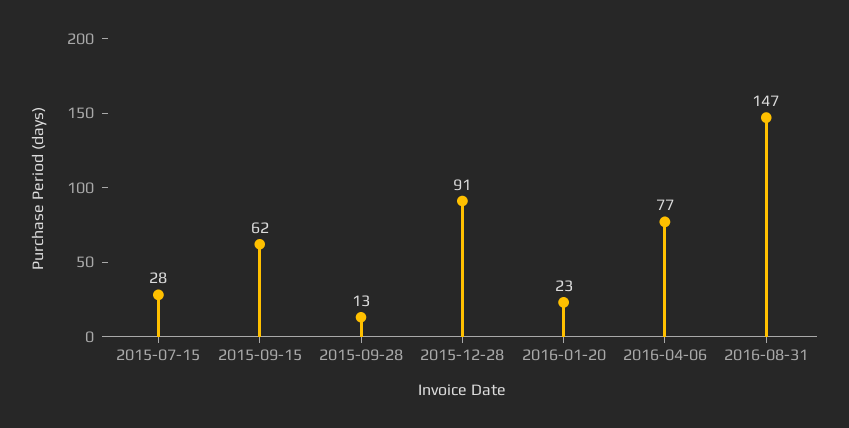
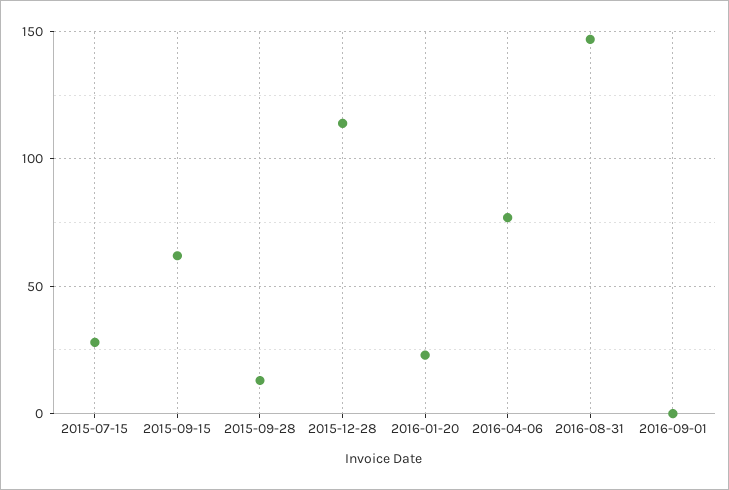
2015-12-28: 91 -> 115
2016-09-01: none -> 0

